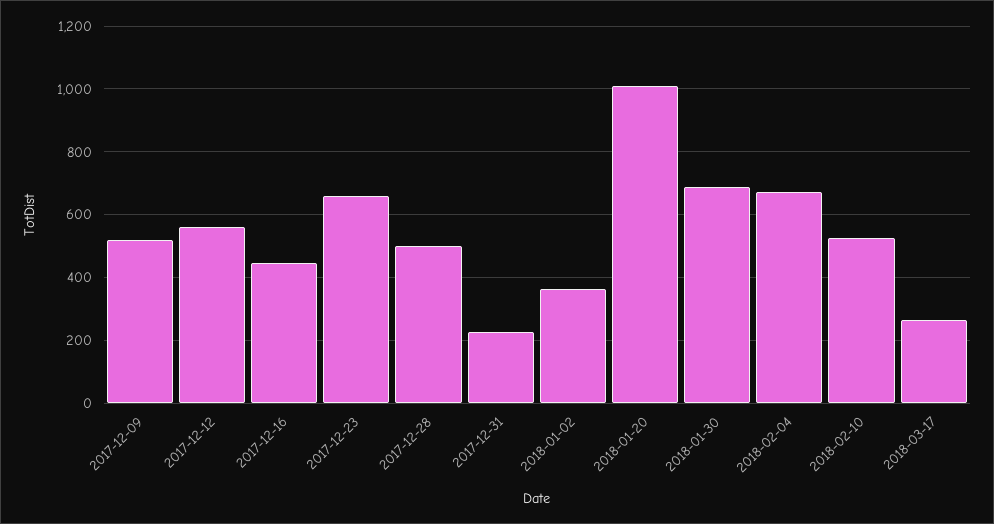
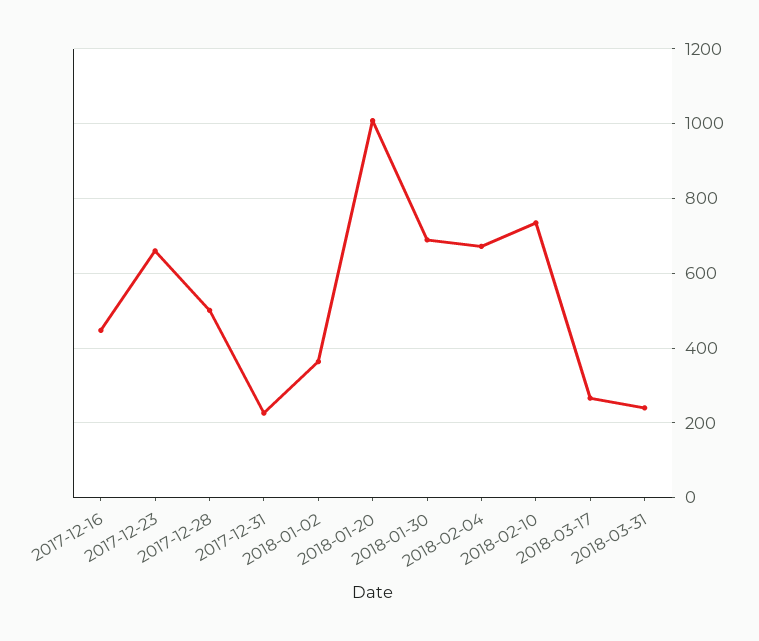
2017-12-09: 520 -> none
2017-12-12: 560 -> none
2018-02-10: 520 -> 740
2018-03-31: none -> 240

